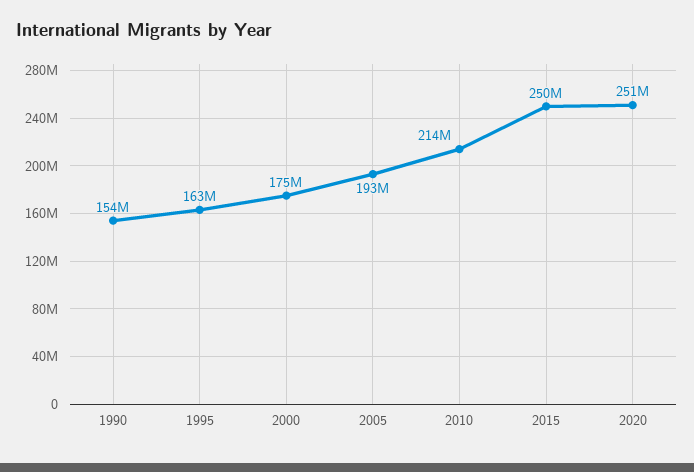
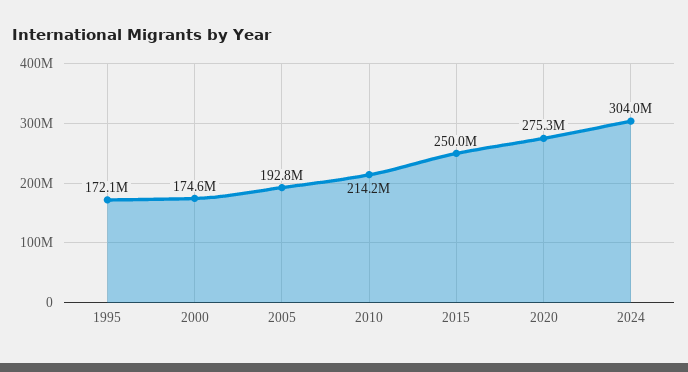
1990: 154000000 -> none
1995: 163000000 -> 172100000
2020: 251000000 -> 275300000
2024: none -> 304000000

